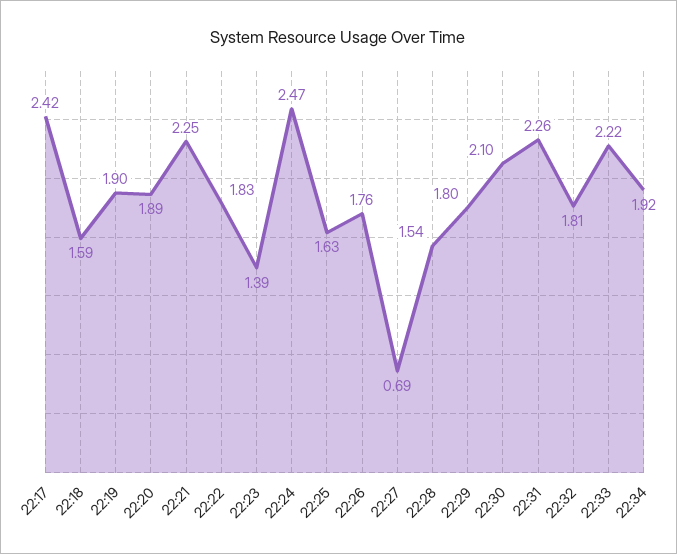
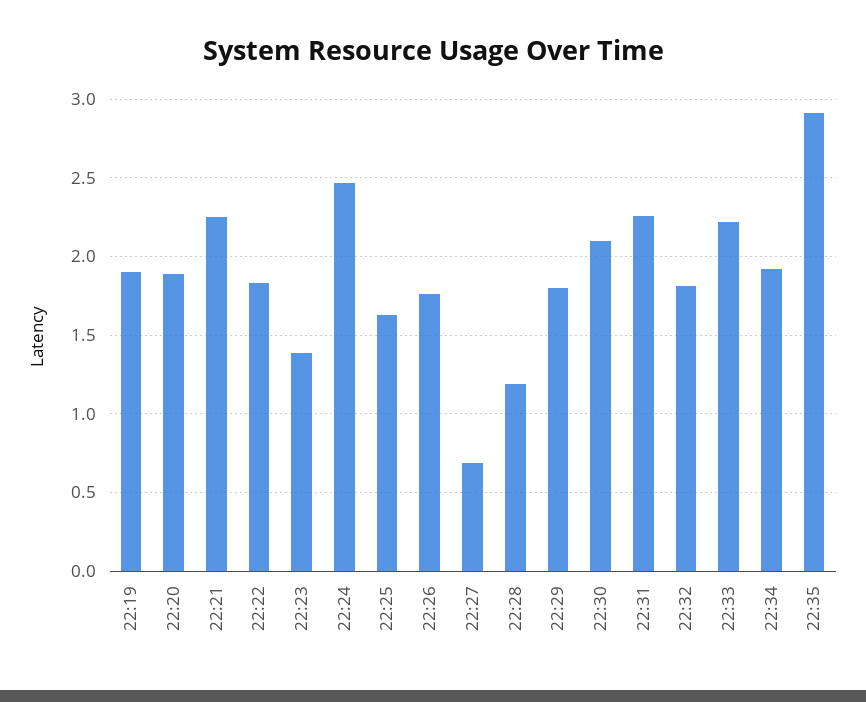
22:17: 2.42 -> none
22:18: 1.59 -> none
22:28: 1.54 -> 1.2
22:35: none -> 2.9

